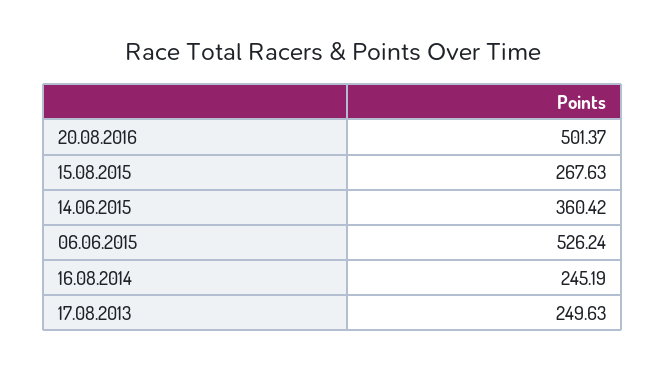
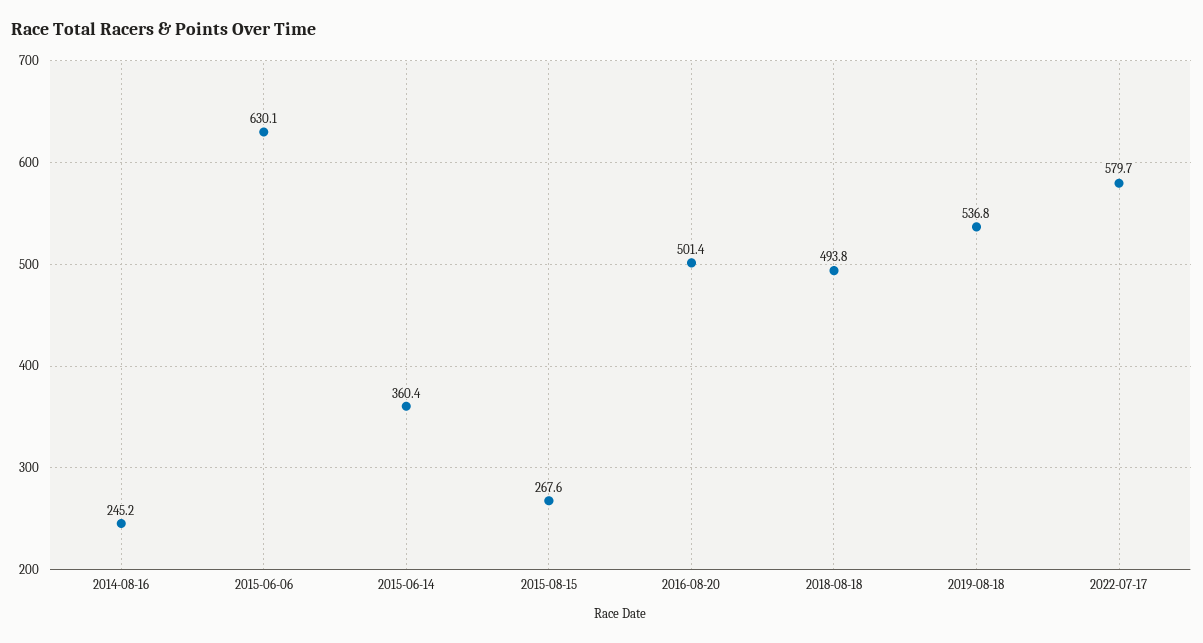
06.06.2015: 526.24 -> 630.1
17.08.2013: 249.63 -> none
2018-08-18: none -> 493.8
2019-08-18: none -> 536.8
2022-07-17: none -> 579.7

